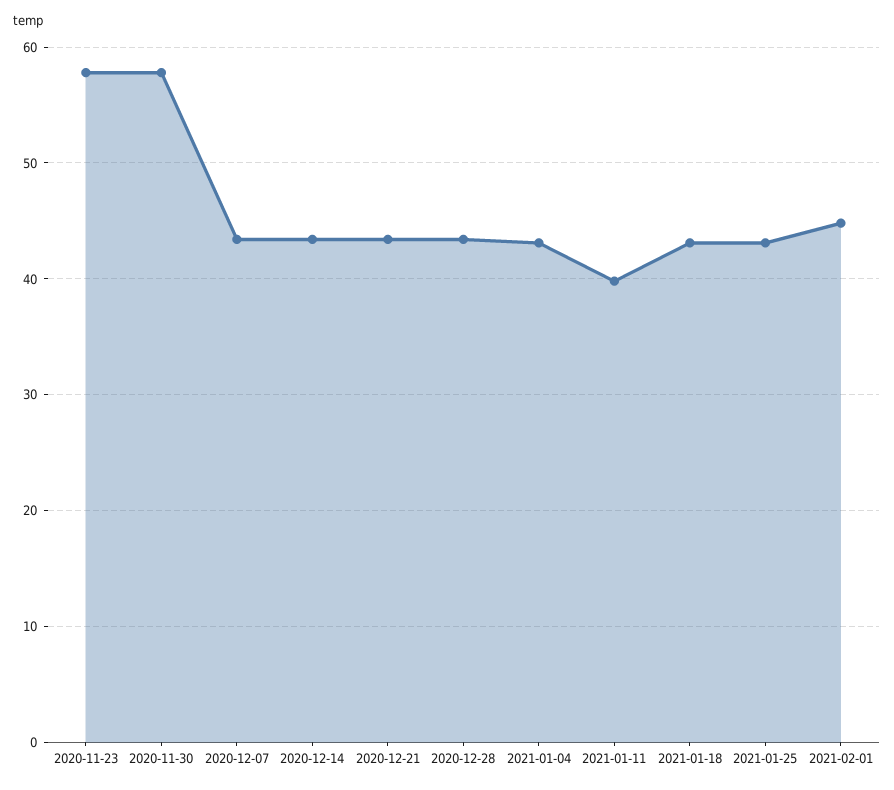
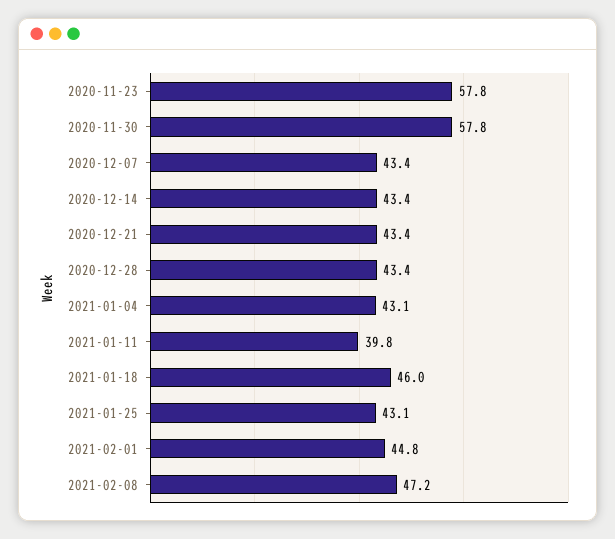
2021-01-18: 43 -> 46
2021-02-08: none -> 47.2

